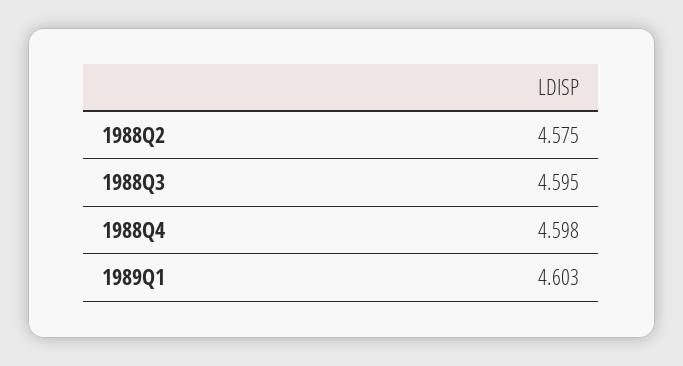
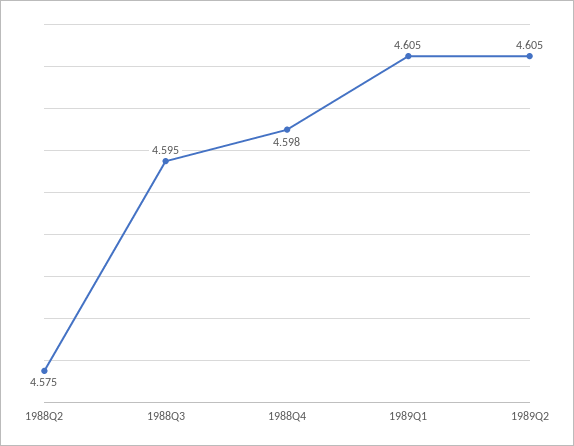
1989Q1: 4.603 -> 4.605
1989Q2: none -> 4.605

